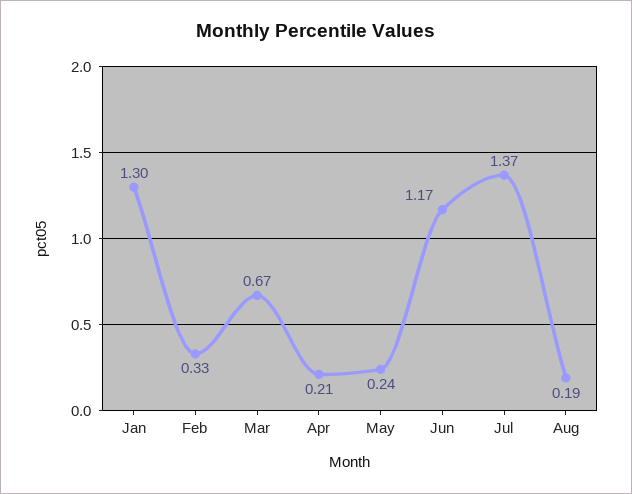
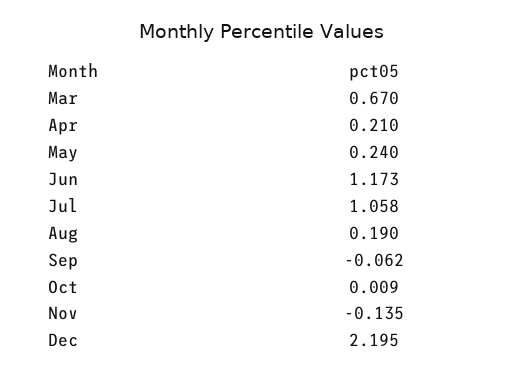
Jan: 1.3 -> none
Feb: 0.33 -> none
Jul: 1.37 -> 1.058
Sep: none -> -0.062
Oct: none -> 0.009
Nov: none -> -0.135
Dec: none -> 2.195

